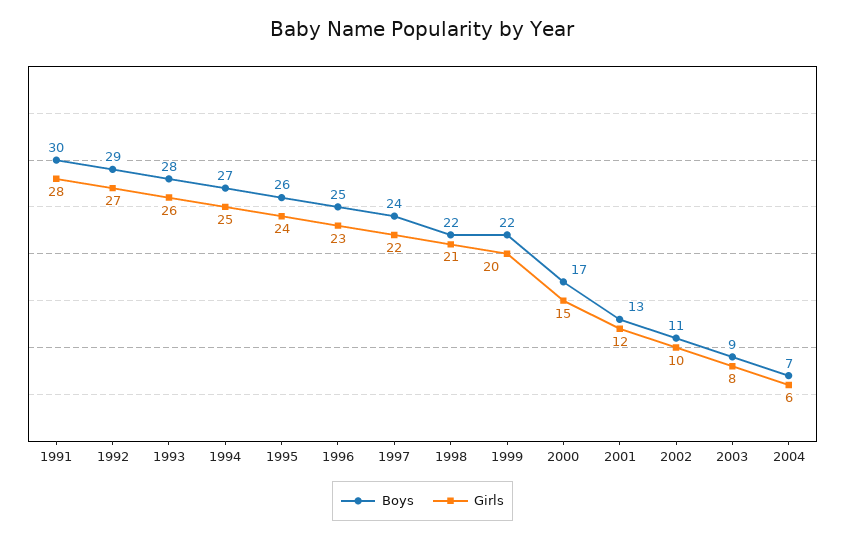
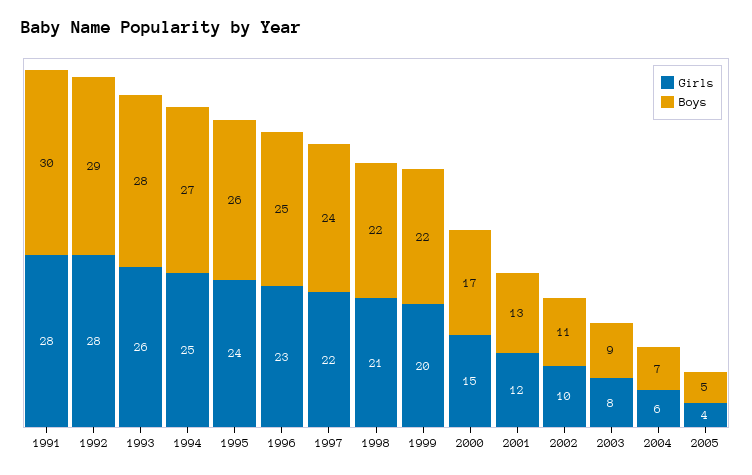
Girls, 1992: 27 -> 28
Girls, 2005: none -> 4
Boys, 2005: none -> 5

